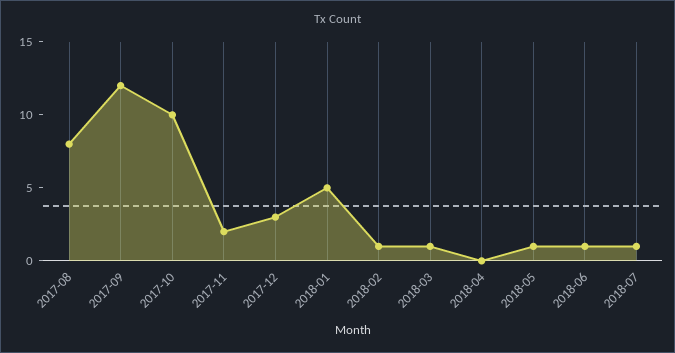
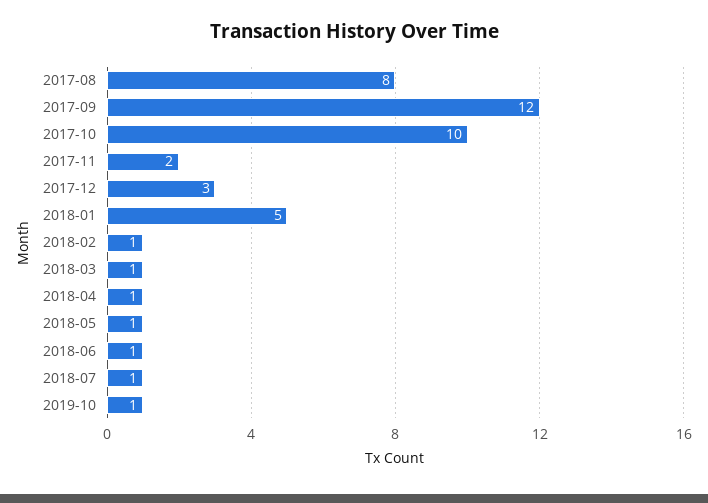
2018-04: 0 -> 1
2019-10: none -> 1

